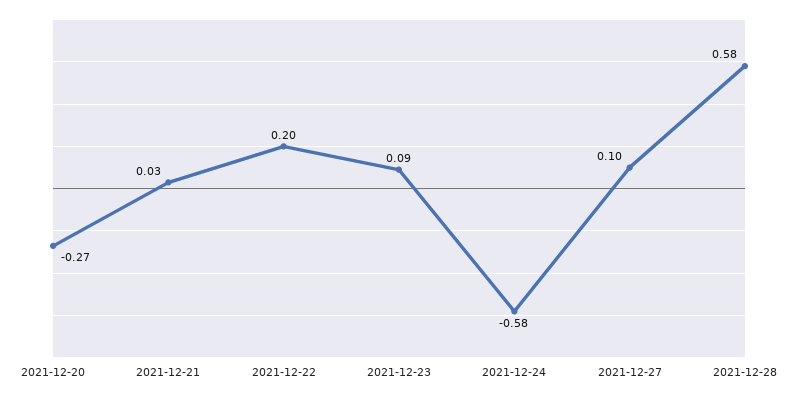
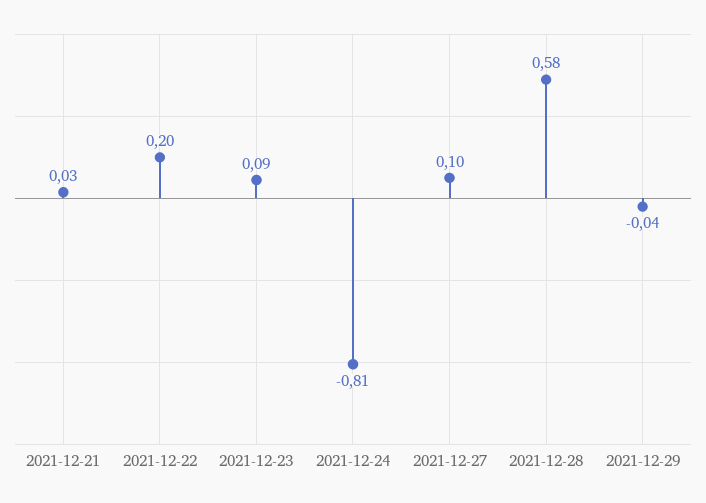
2021-12-20: -0.27 -> none
2021-12-24: -0.58 -> -0.81
2021-12-29: none -> -0.04

